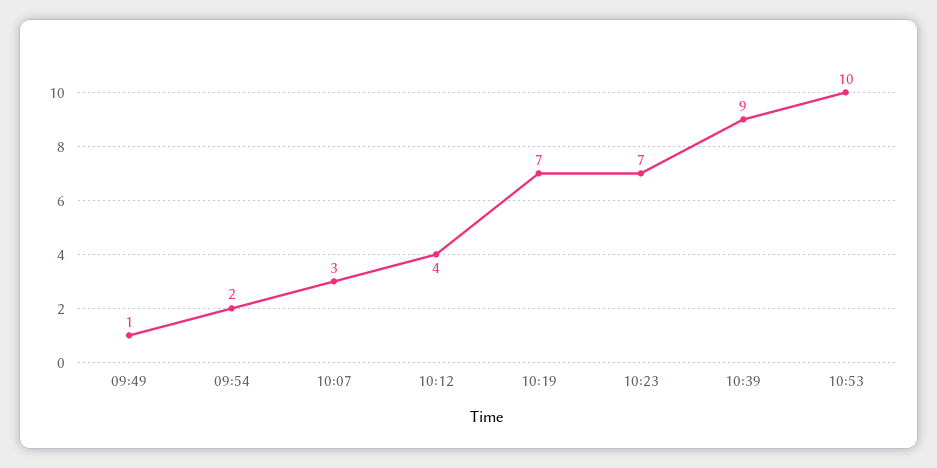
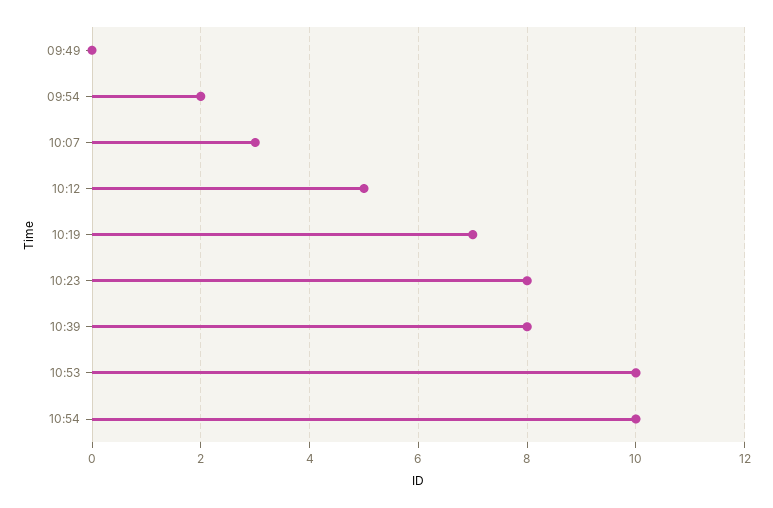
09:49: 1 -> 0
10:12: 4 -> 5
10:23: 7 -> 8
10:39: 9 -> 8
10:54: none -> 10

